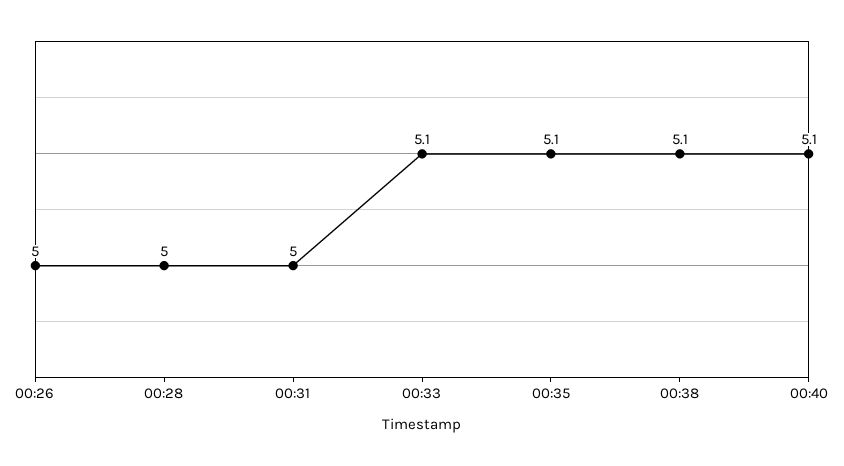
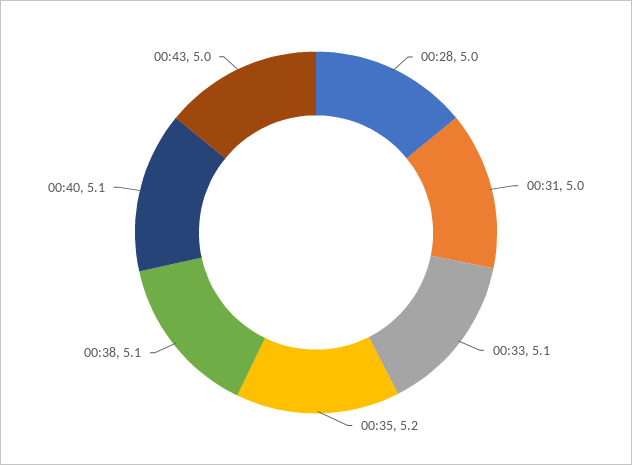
00:26: 5 -> none
00:35: 5.1 -> 5.2
00:43: none -> 5

